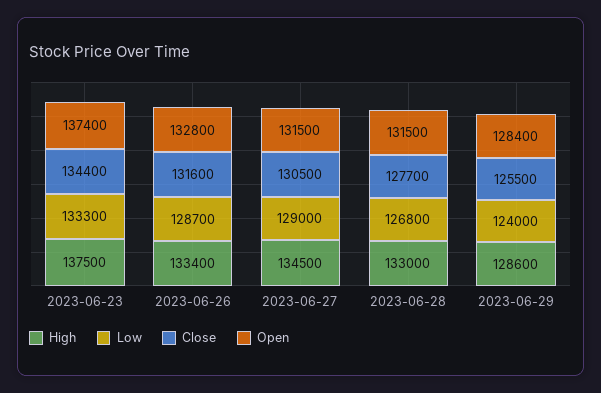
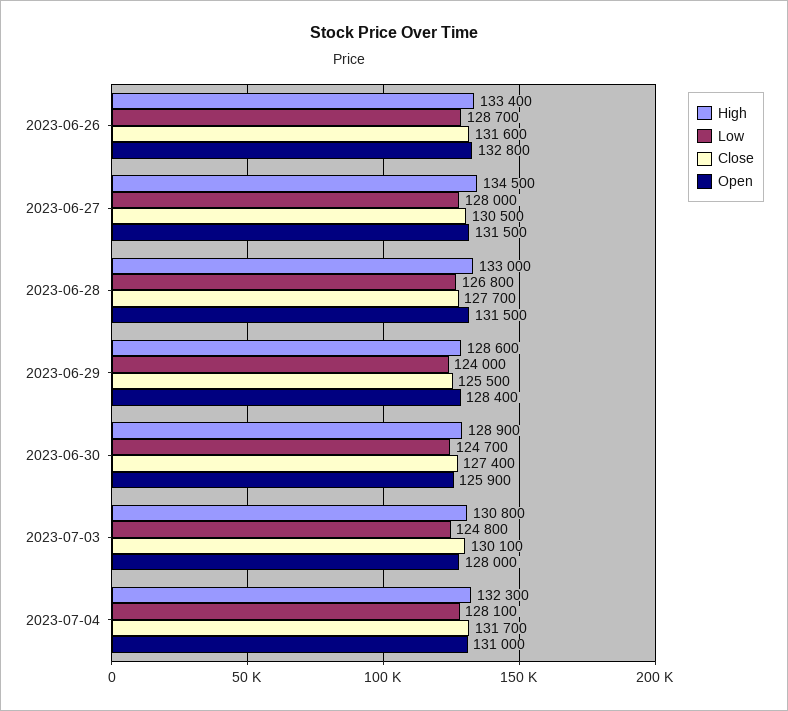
High, 2023-06-23: 137500 -> none
Low, 2023-06-23: 133300 -> none
Close, 2023-06-23: 134400 -> none
Open, 2023-06-23: 137400 -> none
Low, 2023-06-27: 129000 -> 128000
High, 2023-06-30: none -> 128900
Low, 2023-06-30: none -> 124700
Close, 2023-06-30: none -> 127400
Open, 2023-06-30: none -> 125900
High, 2023-07-03: none -> 130800
Low, 2023-07-03: none -> 124800
Close, 2023-07-03: none -> 130100
Open, 2023-07-03: none -> 128000
High, 2023-07-04: none -> 132300
Low, 2023-07-04: none -> 128100
Close, 2023-07-04: none -> 131700
Open, 2023-07-04: none -> 131000

